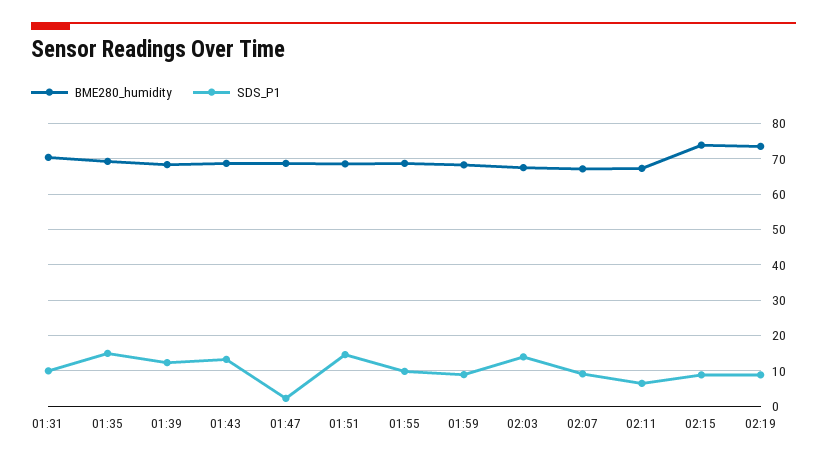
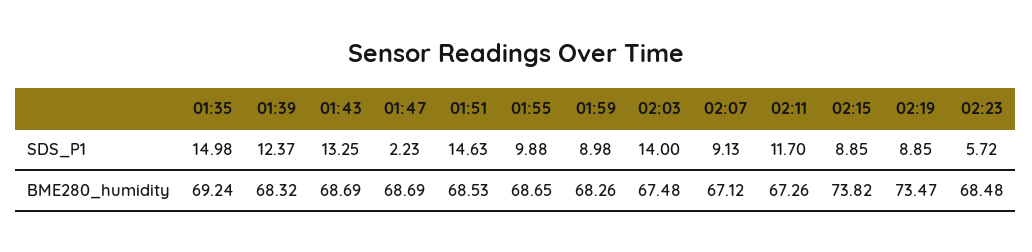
BME280_humidity, 01:31: 70 -> none
SDS_P1, 01:31: 10 -> none
SDS_P1, 02:11: 6 -> 11.7
SDS_P1, 02:23: none -> 5.72
BME280_humidity, 02:23: none -> 68.48

